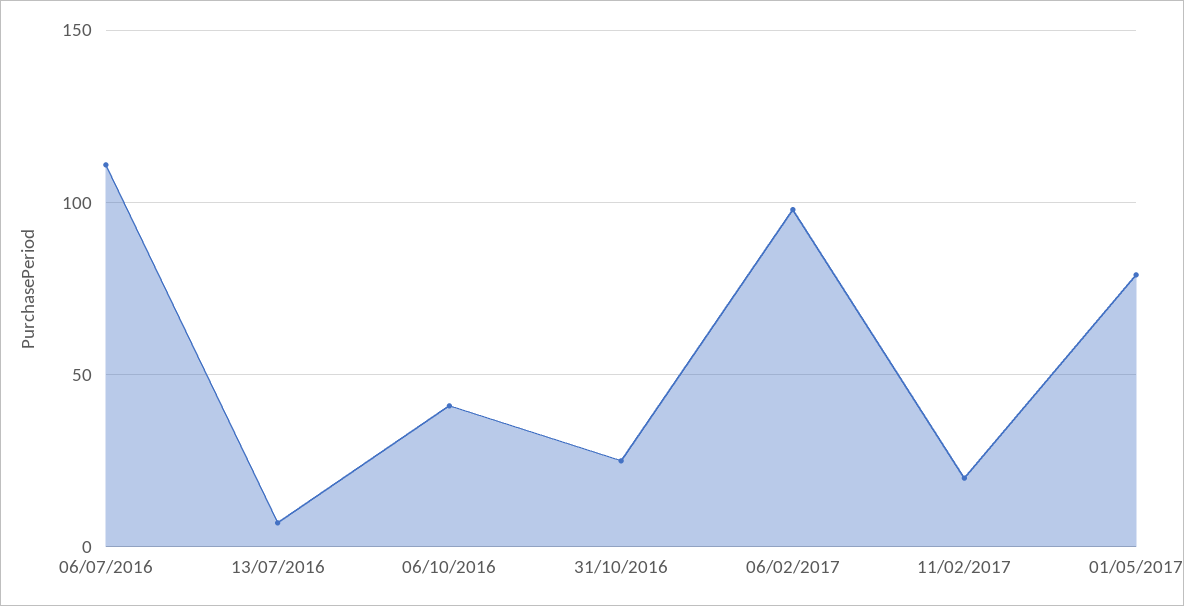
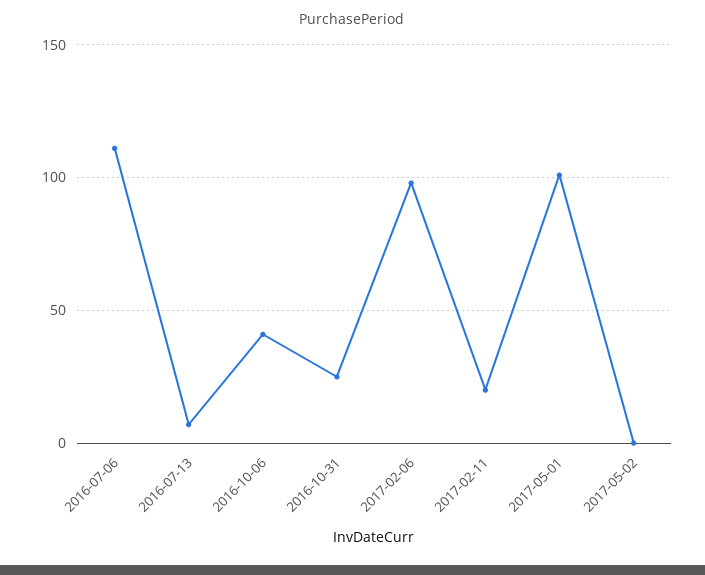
01/05/2017: 80 -> 100
2017-05-02: none -> 0

